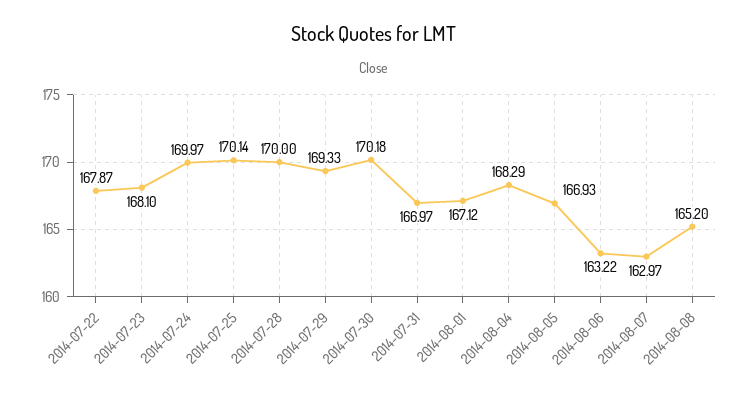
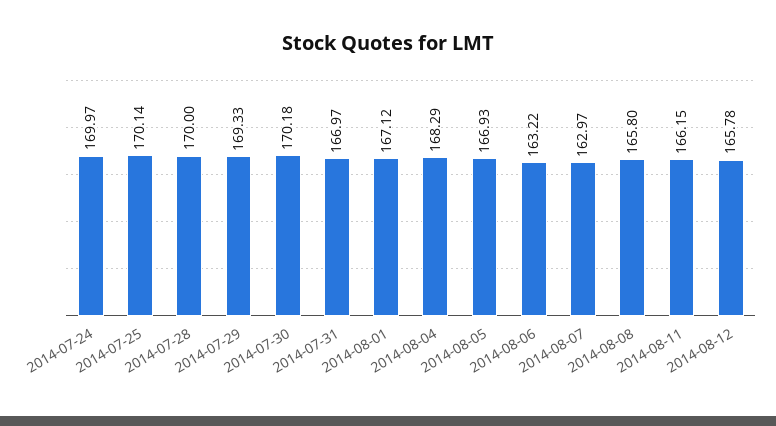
2014-07-22: 167.87 -> none
2014-07-23: 168.1 -> none
2014-08-08: 165.2 -> 165.8
2014-08-11: none -> 166.15
2014-08-12: none -> 165.78

